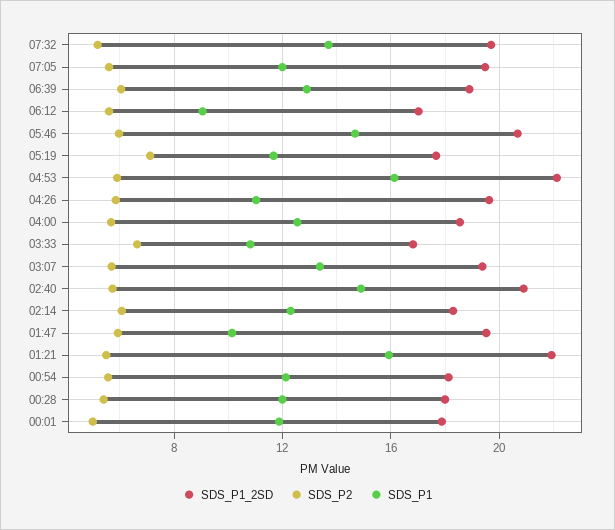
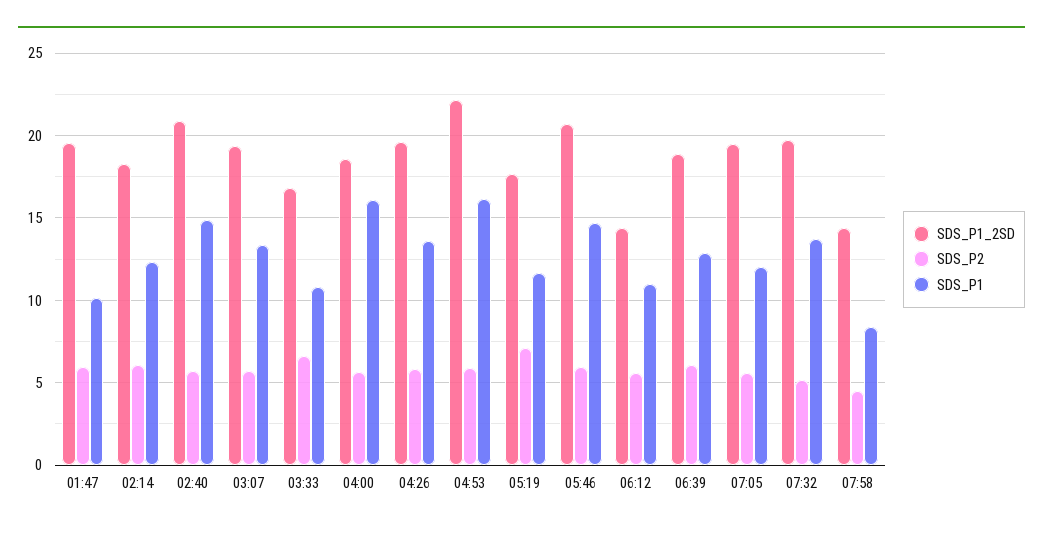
SDS_P1_2SD, 06:12: 17 -> 14.5
SDS_P1, 06:12: 9 -> 11
SDS_P1, 04:26: 11 -> 13.5
SDS_P1, 04:00: 12.5 -> 16
SDS_P1_2SD, 01:21: 22 -> none
SDS_P2, 01:21: 5.5 -> none
SDS_P1, 01:21: 16 -> none
SDS_P1_2SD, 00:54: 18 -> none
SDS_P2, 00:54: 5.5 -> none
SDS_P1, 00:54: 12 -> none
SDS_P1_2SD, 00:28: 18 -> none
SDS_P2, 00:28: 5.5 -> none
SDS_P1, 00:28: 12 -> none
SDS_P1_2SD, 00:01: 18 -> none
SDS_P2, 00:01: 5 -> none
SDS_P1, 00:01: 12 -> none
SDS_P1_2SD, 07:58: none -> 14.5
SDS_P2, 07:58: none -> 4.5
SDS_P1, 07:58: none -> 8.5

